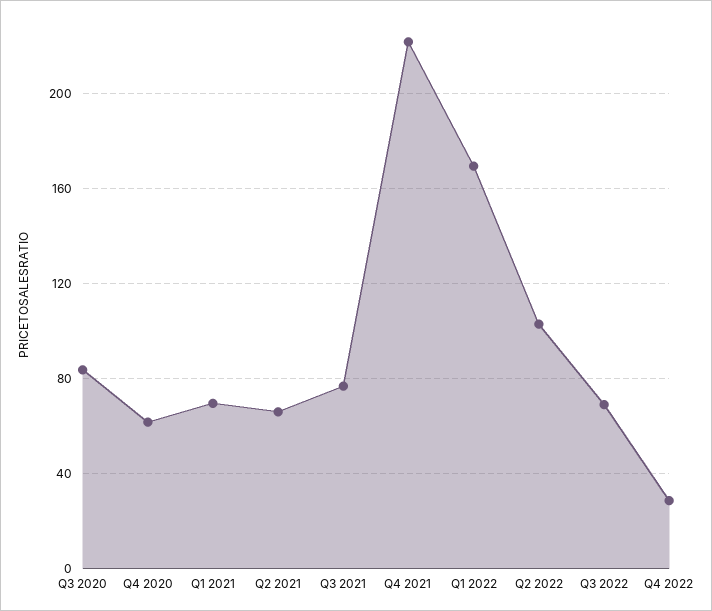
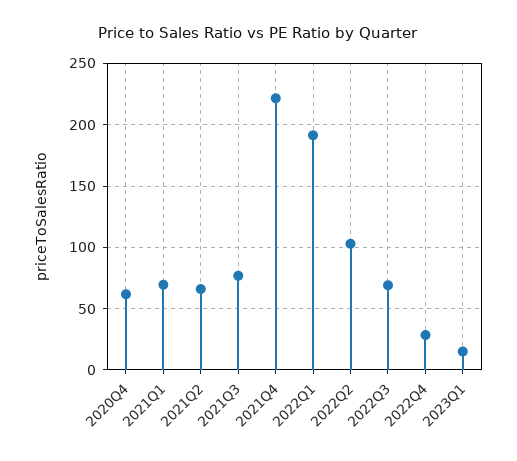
Q3 2020: 85 -> none
Q1 2022: 170 -> 190
2023Q1: none -> 15

